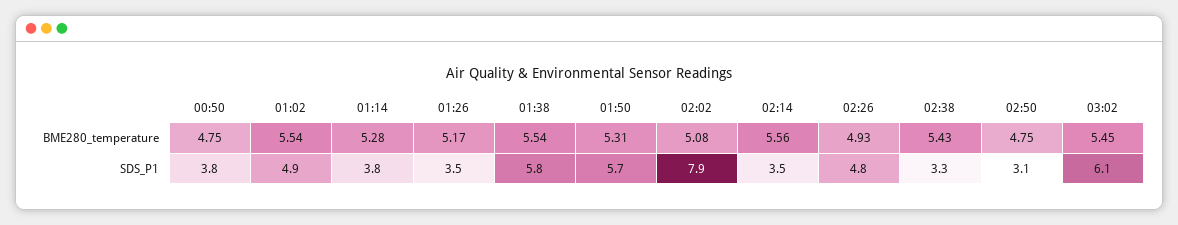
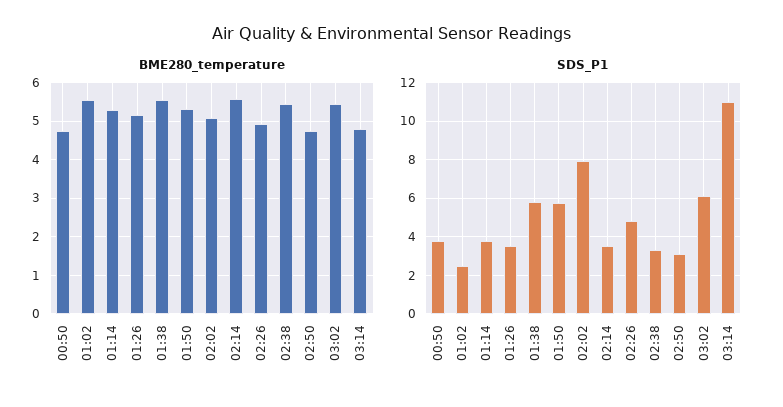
SDS_P1, 01:02: 4.9 -> 2.5
BME280_temperature, 03:14: none -> 4.8
SDS_P1, 03:14: none -> 11

